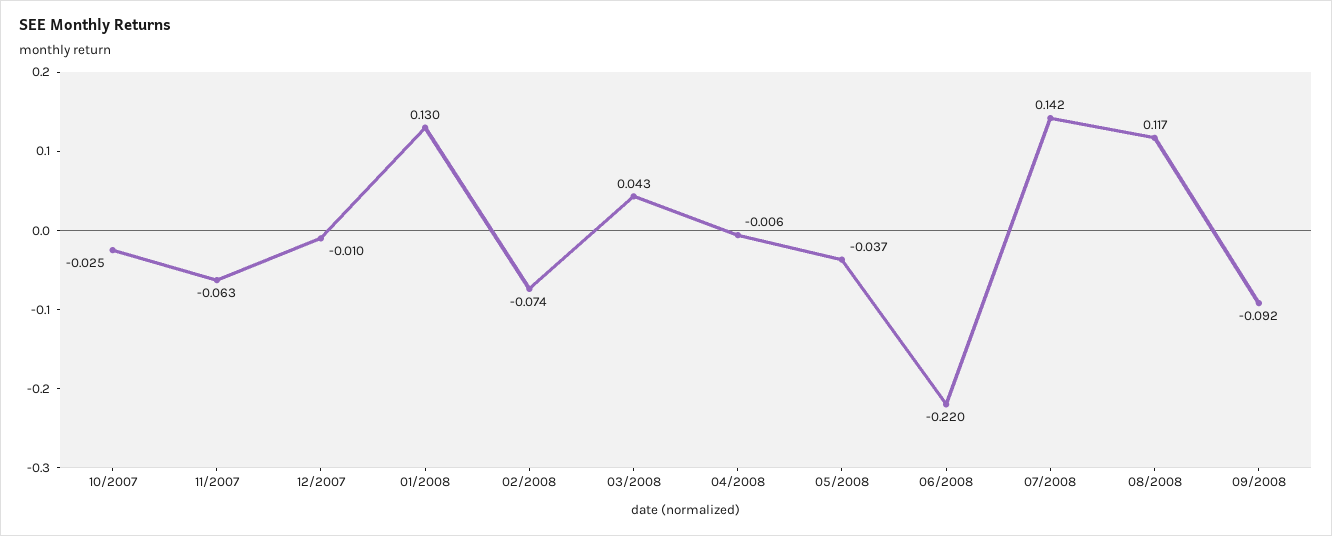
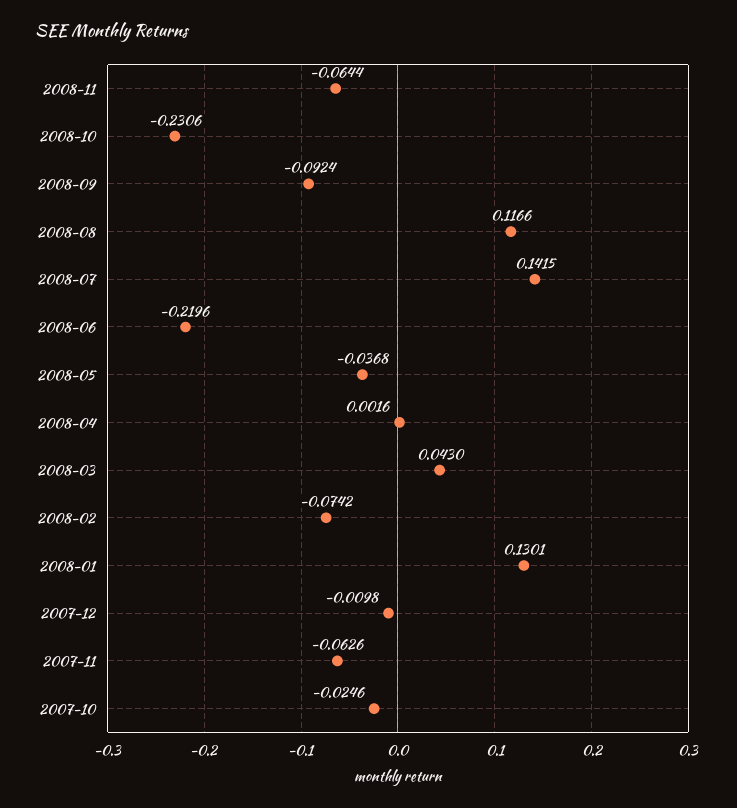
04/2008: -0.006 -> 0.0016
2008-11: none -> -0.0644
2008-10: none -> -0.2306

